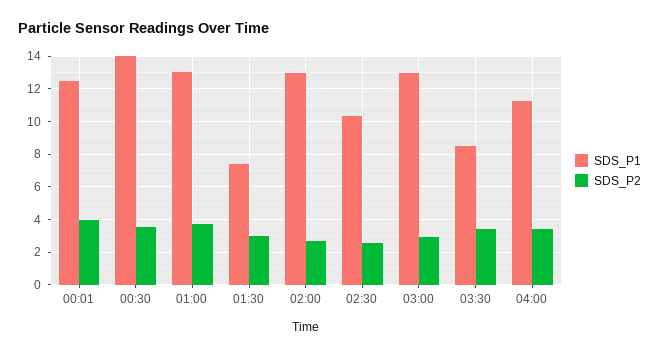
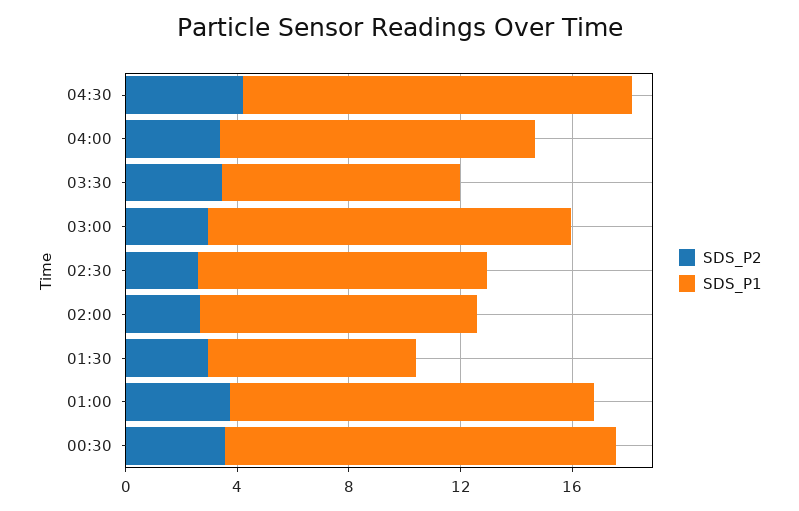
SDS_P1, 00:01: 12.5 -> none
SDS_P2, 00:01: 4 -> none
SDS_P1, 02:00: 13 -> 10
SDS_P2, 04:30: none -> 4
SDS_P1, 04:30: none -> 14

